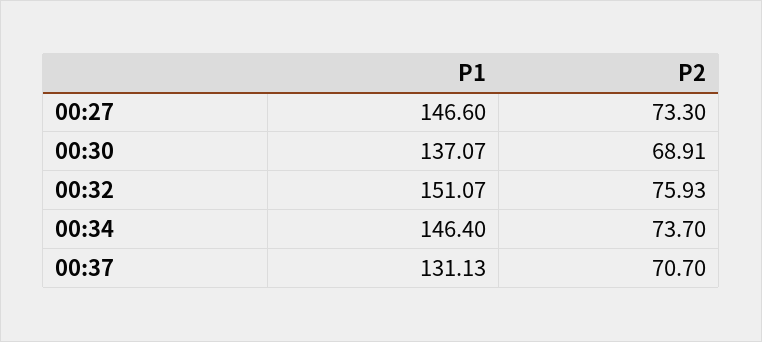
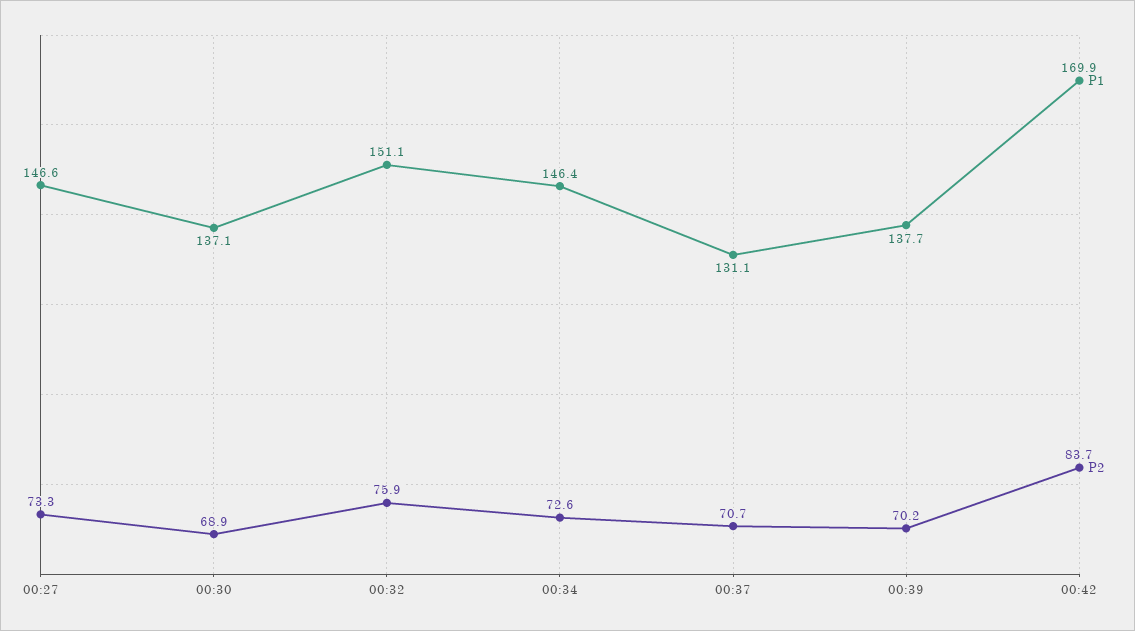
P2, 00:34: 73.7 -> 72.6
P1, 00:39: none -> 137.7
P2, 00:39: none -> 70.2
P1, 00:42: none -> 169.9
P2, 00:42: none -> 83.7

